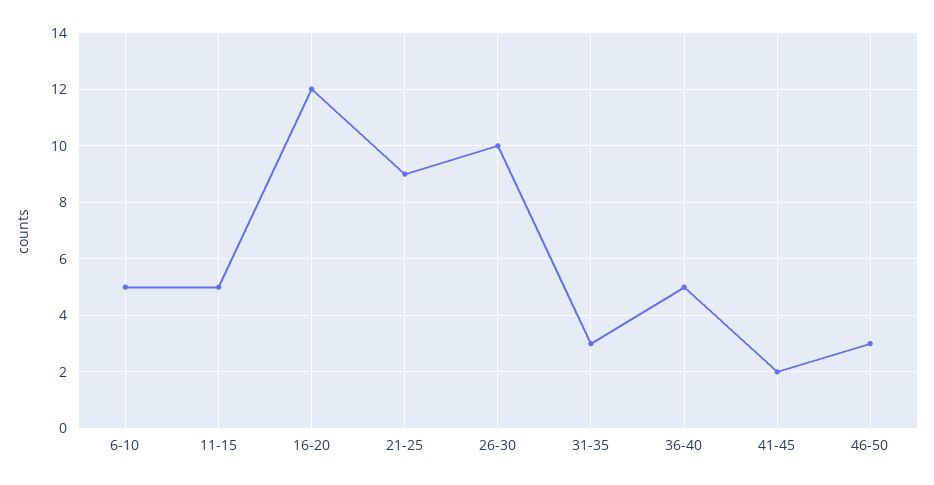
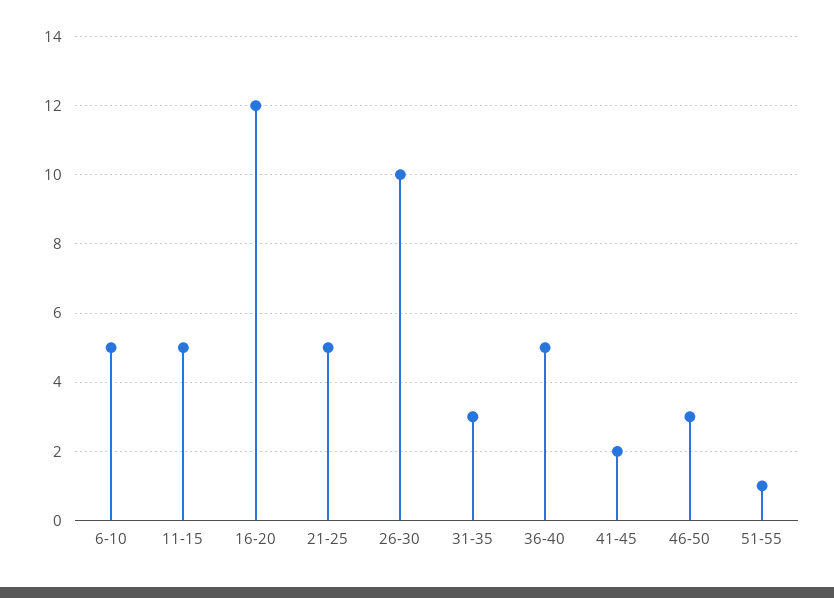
21-25: 9 -> 5
51-55: none -> 1

